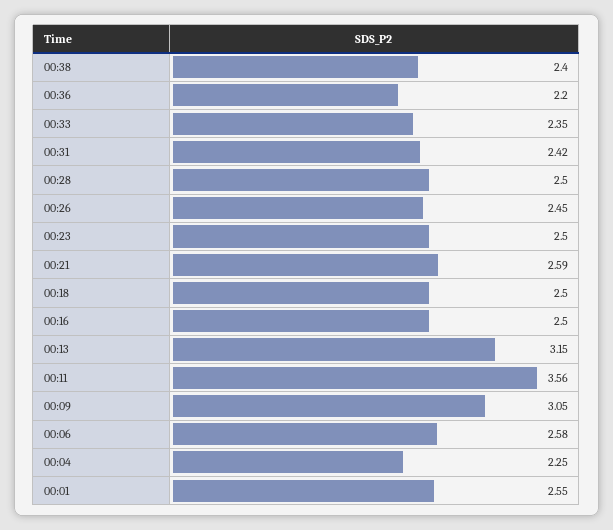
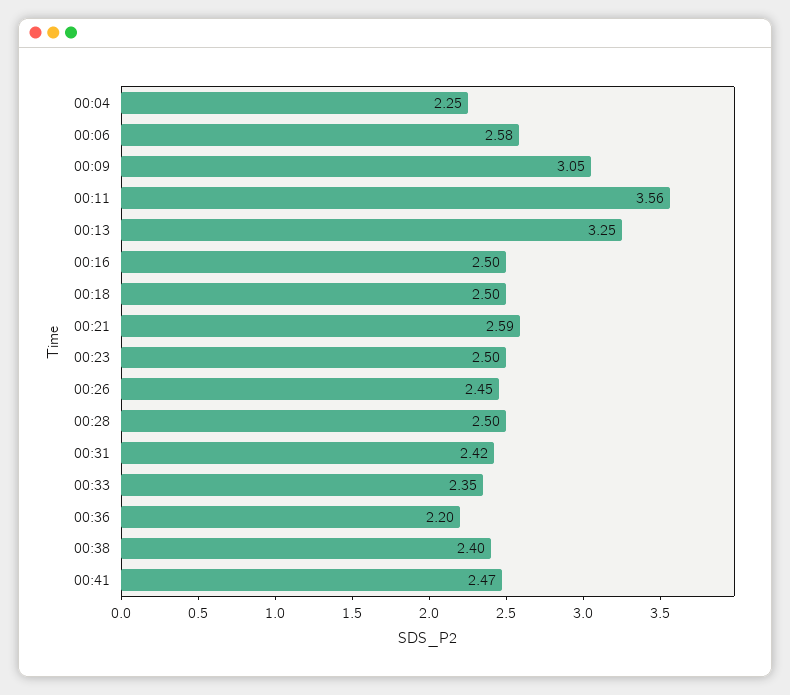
00:13: 3.15 -> 3.25
00:01: 2.55 -> none
00:41: none -> 2.47

